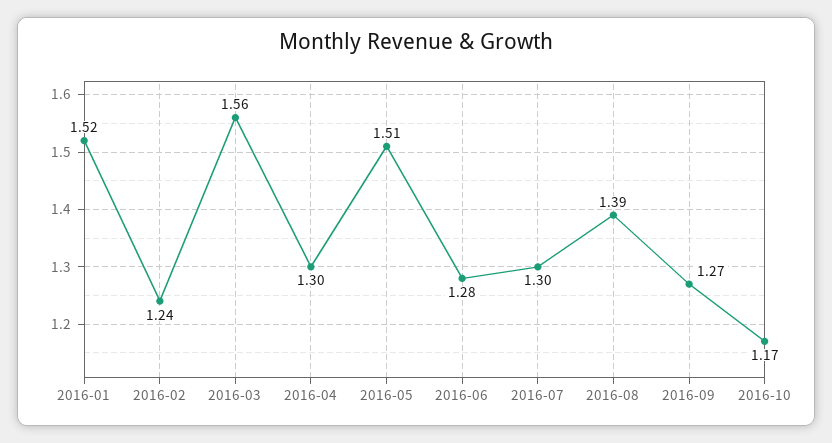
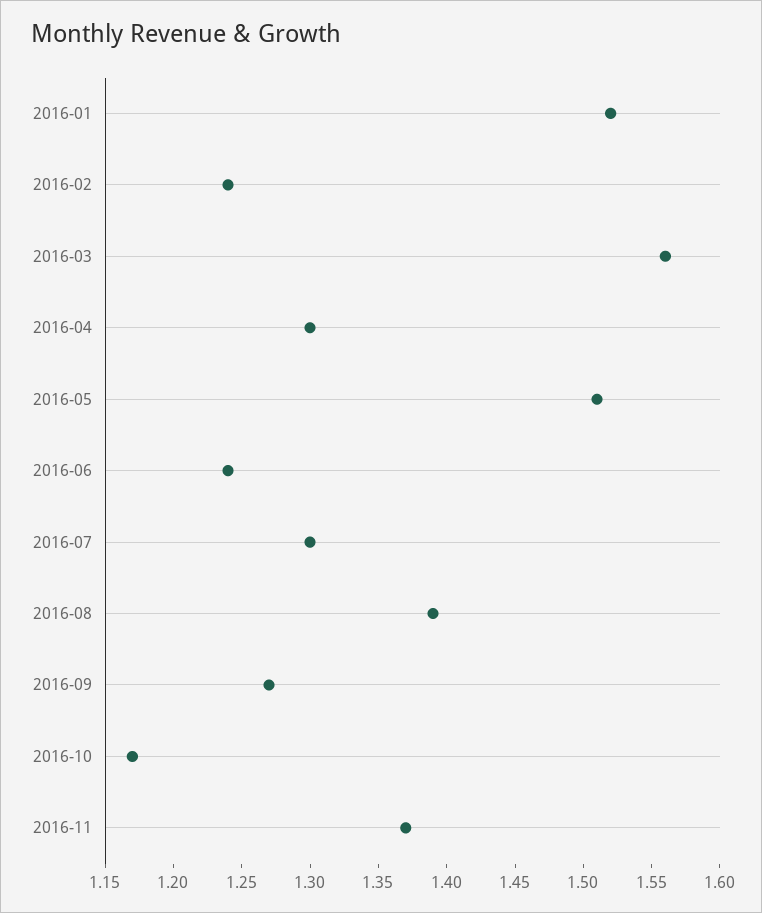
2016-06: 1.28 -> 1.24
2016-11: none -> 1.37

